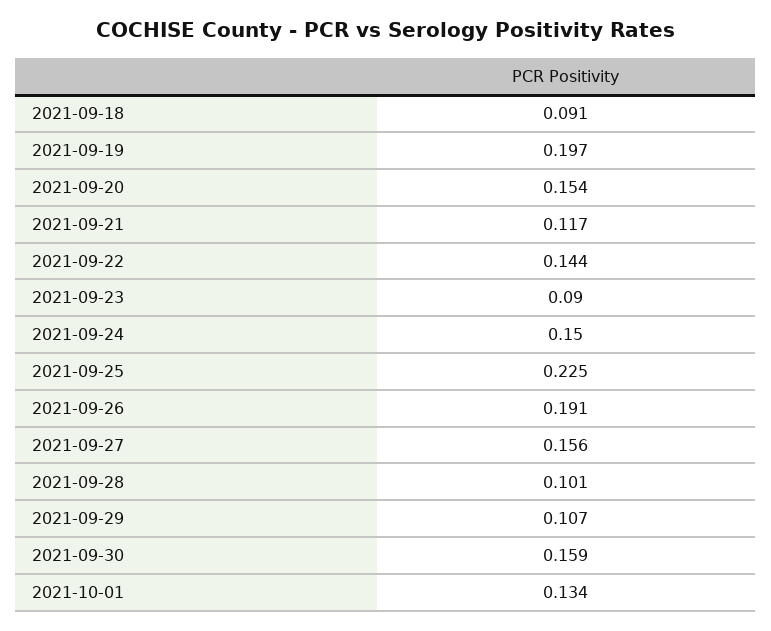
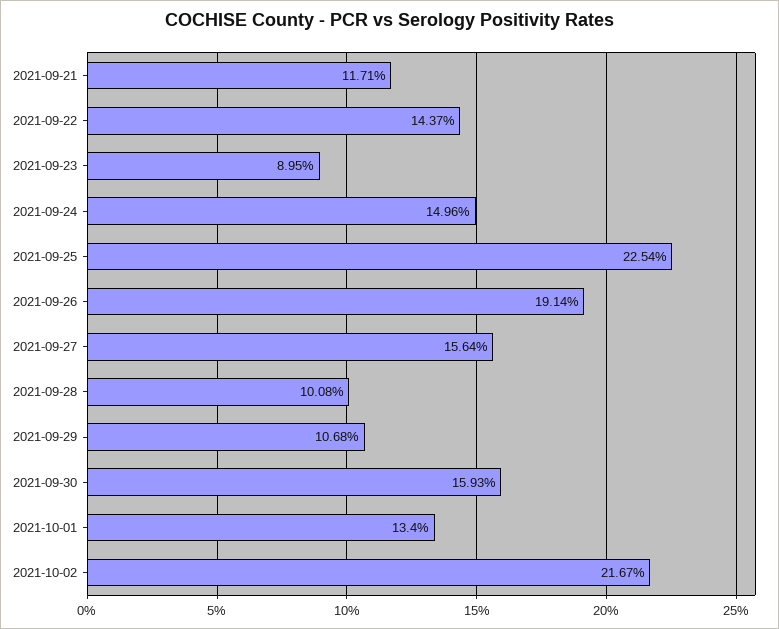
2021-09-18: 0.091 -> none
2021-09-19: 0.197 -> none
2021-09-20: 0.154 -> none
2021-10-02: none -> 0.2167

